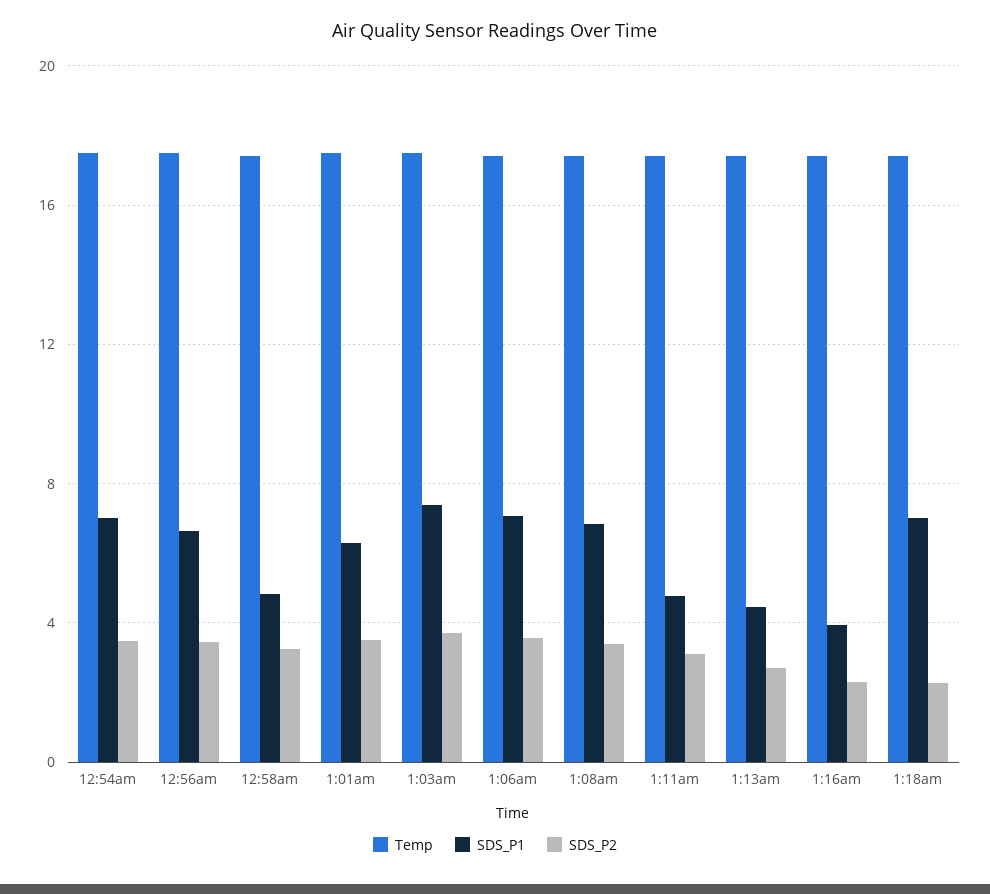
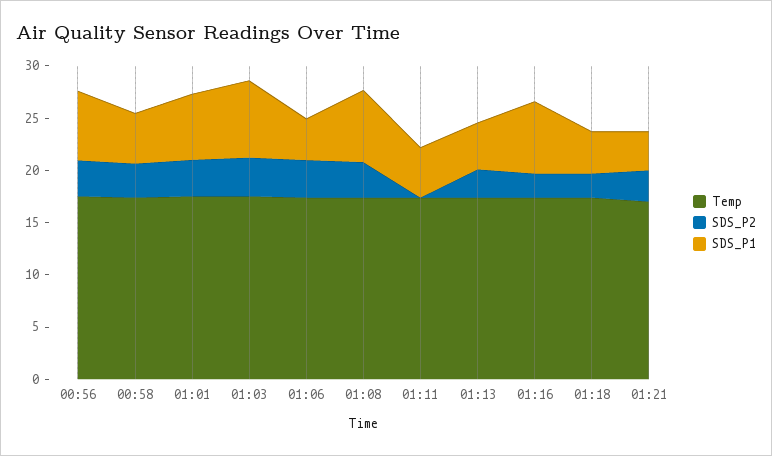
Temp, 12:54am: 17.5 -> none
SDS_P1, 12:54am: 7 -> none
SDS_P2, 12:54am: 3.5 -> none
SDS_P1, 1:06am: 7 -> 4
SDS_P2, 1:11am: 3 -> 0
SDS_P1, 1:16am: 4 -> 7
SDS_P1, 1:18am: 7 -> 4
Temp, 01:21: none -> 17
SDS_P2, 01:21: none -> 3
SDS_P1, 01:21: none -> 4

